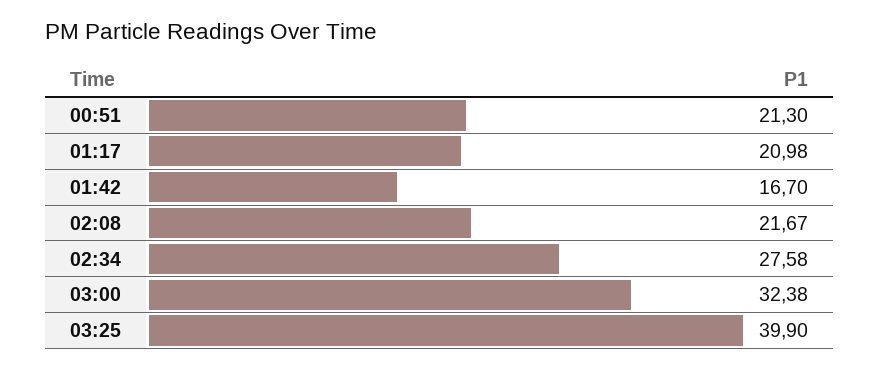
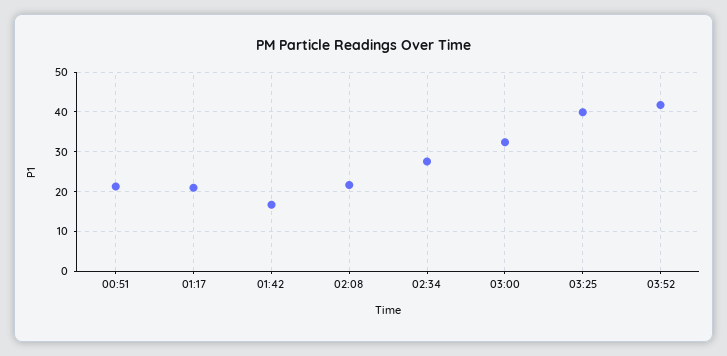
03:52: none -> 42

